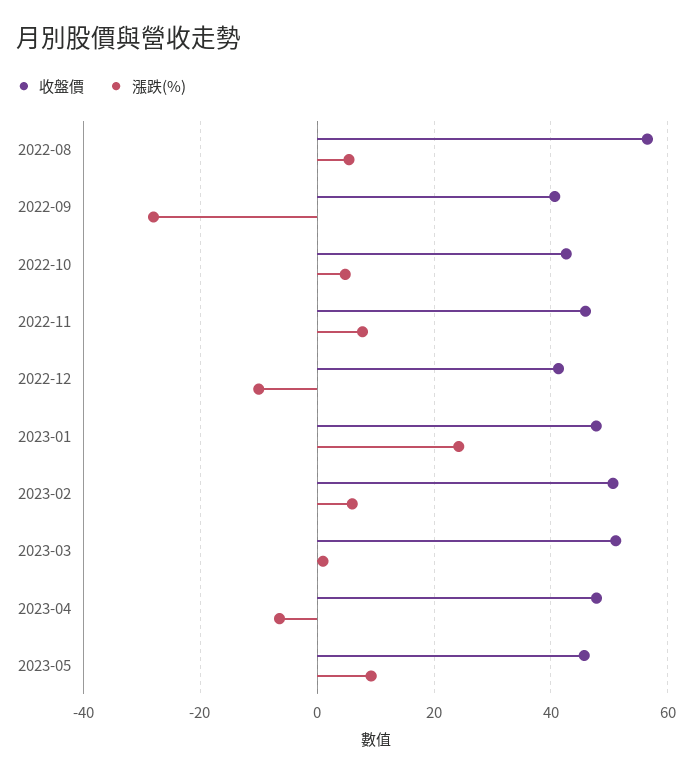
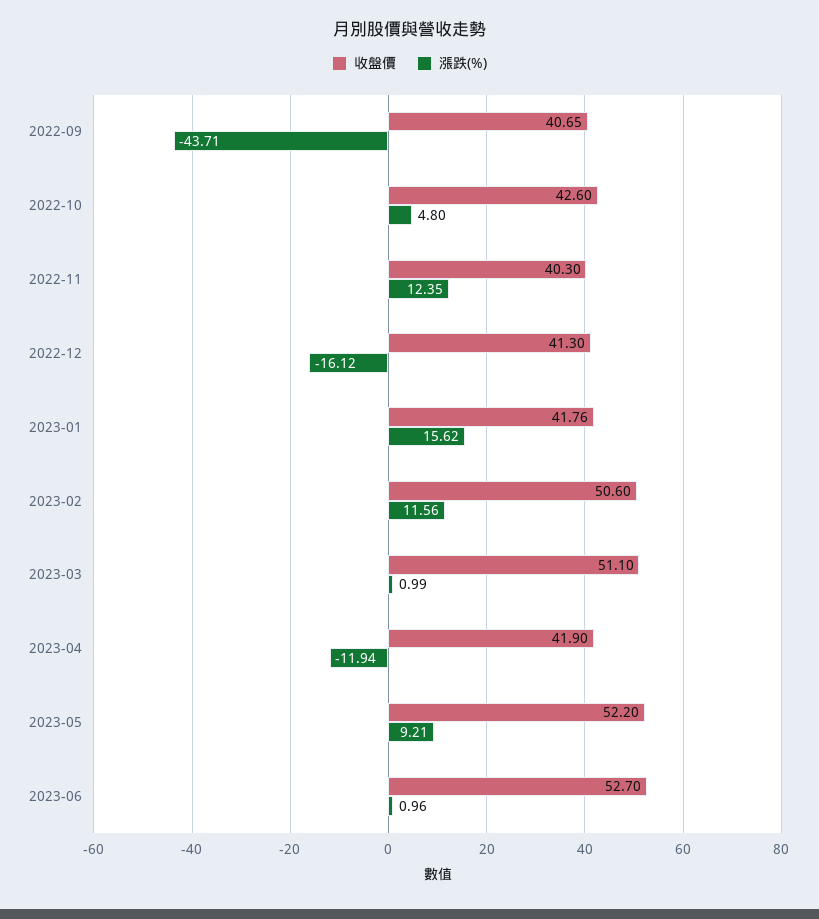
收盤價, 2022-08: 56 -> none
漲跌(%), 2022-08: 6 -> none
漲跌(%), 2022-09: -28 -> -43.71
收盤價, 2022-11: 46 -> 40.3
漲跌(%), 2022-11: 8 -> 12.35
漲跌(%), 2022-12: -10 -> -16.12
收盤價, 2023-01: 48 -> 41.76
漲跌(%), 2023-01: 24 -> 15.62
漲跌(%), 2023-02: 6 -> 11.56
收盤價, 2023-04: 48 -> 41.9
漲跌(%), 2023-04: -6 -> -11.94
收盤價, 2023-05: 46 -> 52.2
收盤價, 2023-06: none -> 52.7
漲跌(%), 2023-06: none -> 0.96

